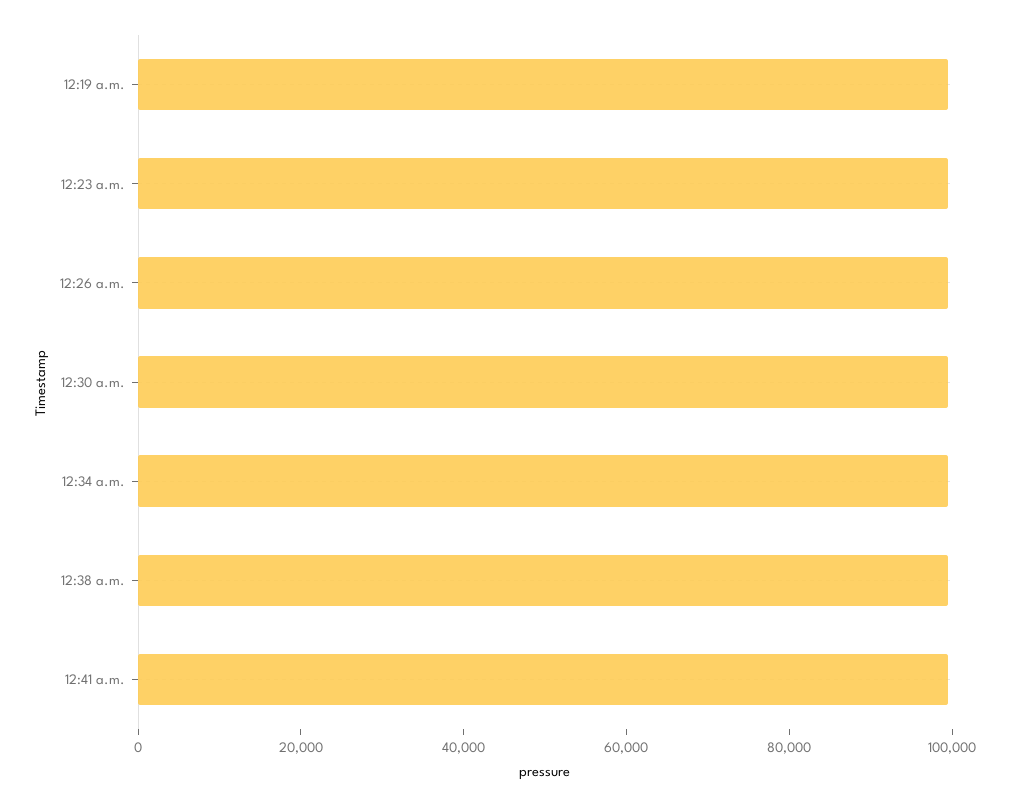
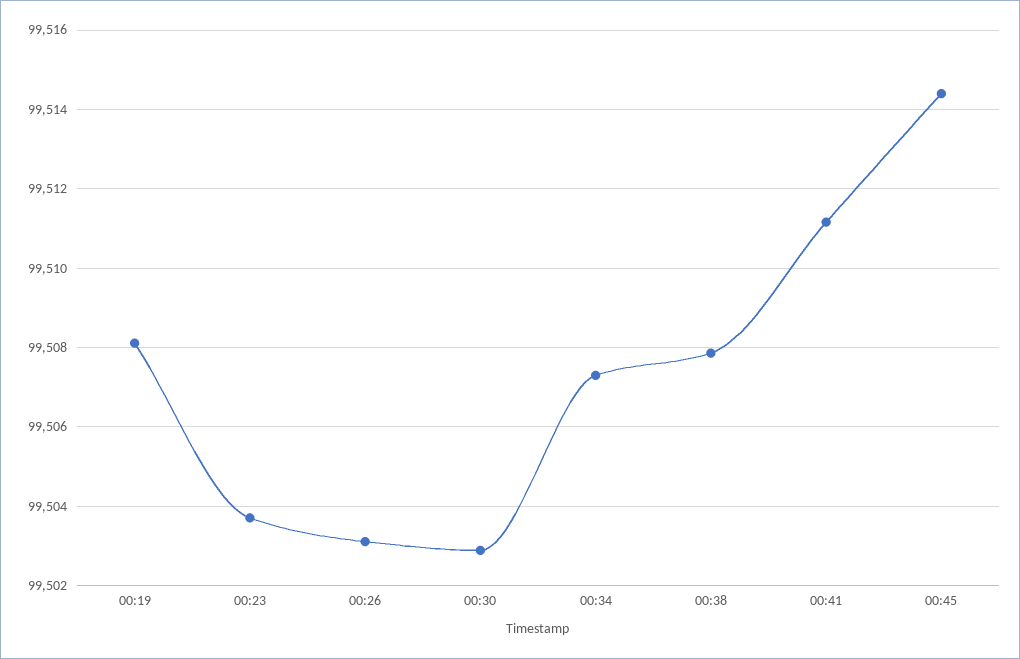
00:45: none -> 99514.4

